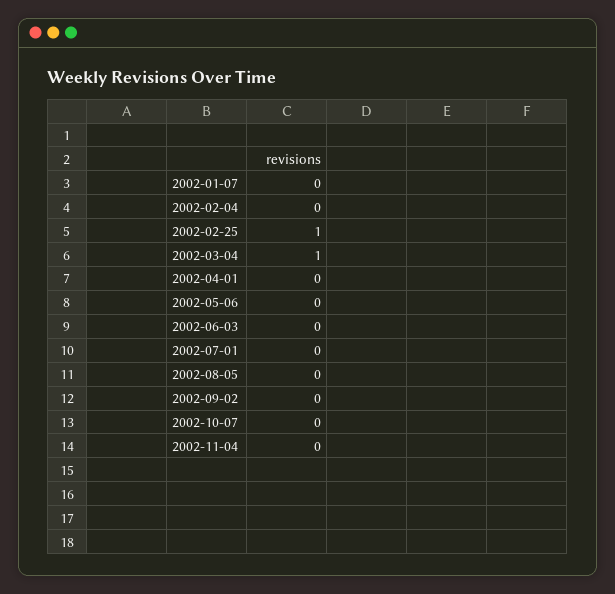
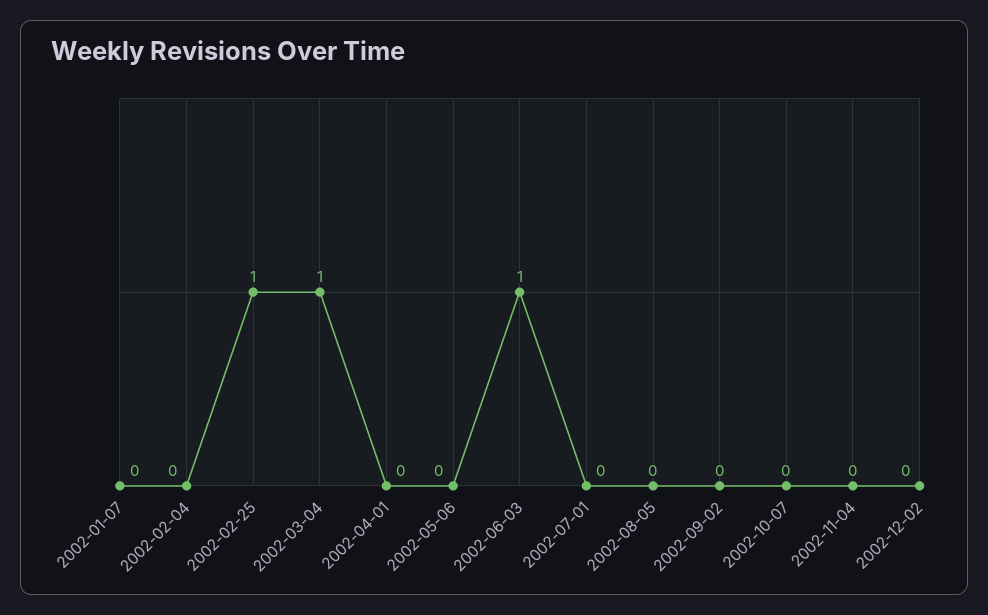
2002-06-03: 0 -> 1
2002-12-02: none -> 0

